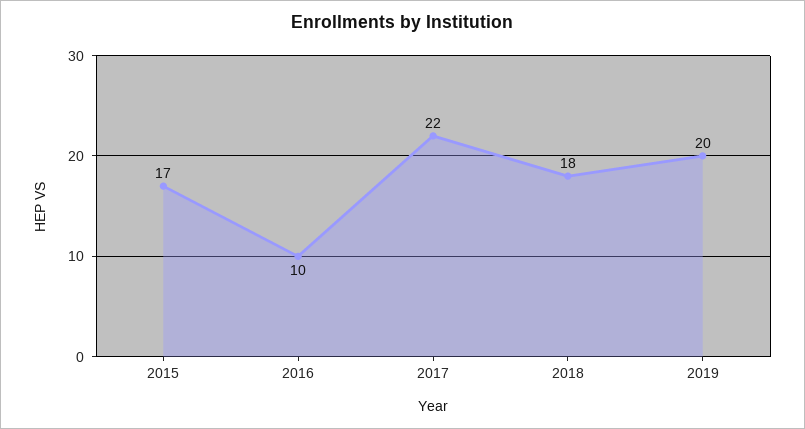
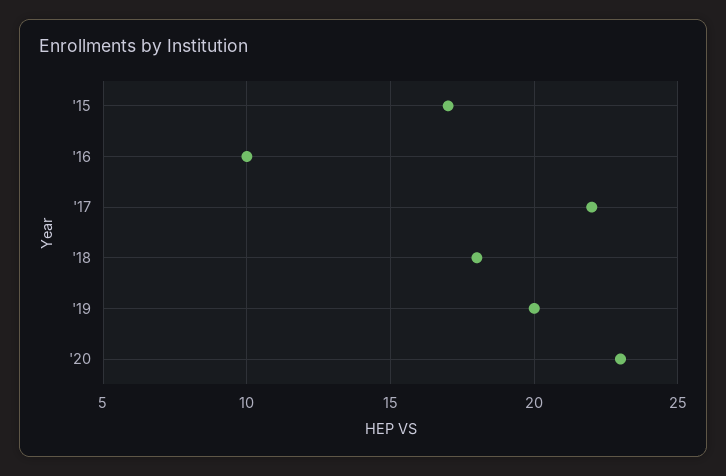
'20: none -> 23

